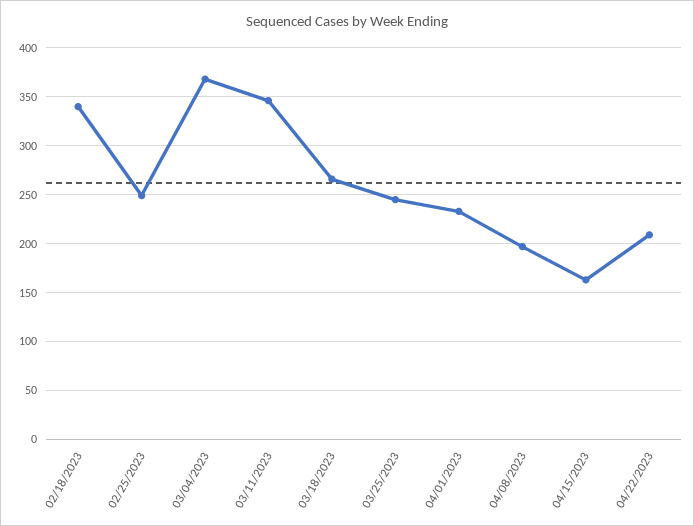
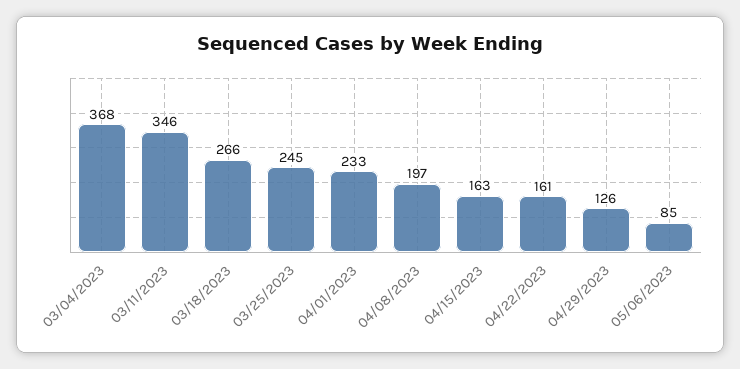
02/18/2023: 340 -> none
02/25/2023: 250 -> none
04/22/2023: 210 -> 161
04/29/2023: none -> 126
05/06/2023: none -> 85

